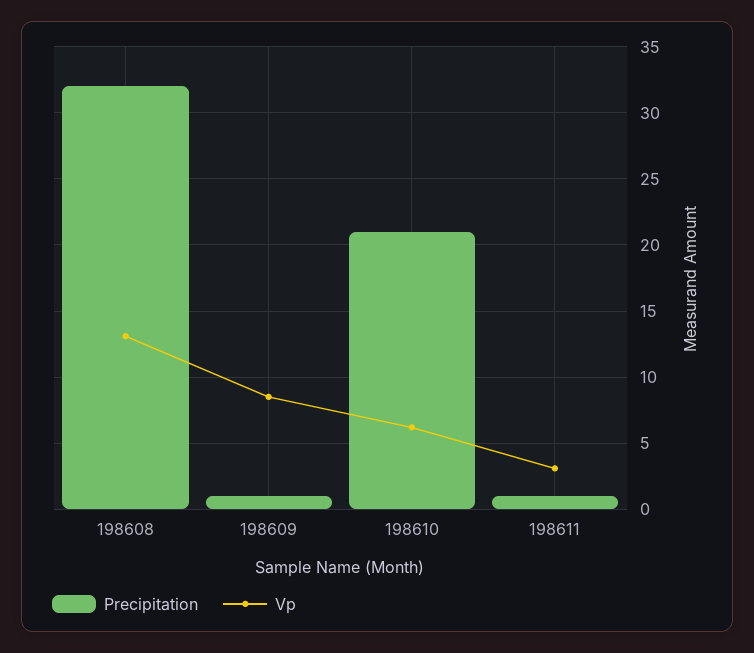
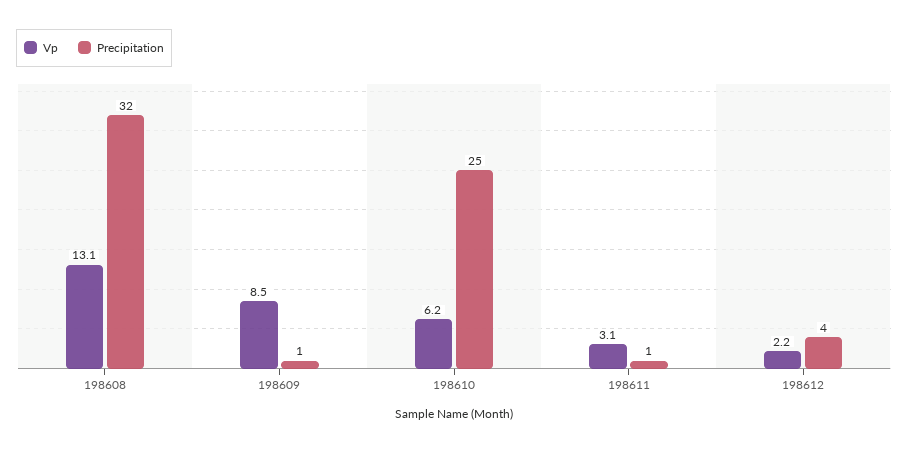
Precipitation, 198610: 21 -> 25
Vp, 198612: none -> 2.2
Precipitation, 198612: none -> 4

